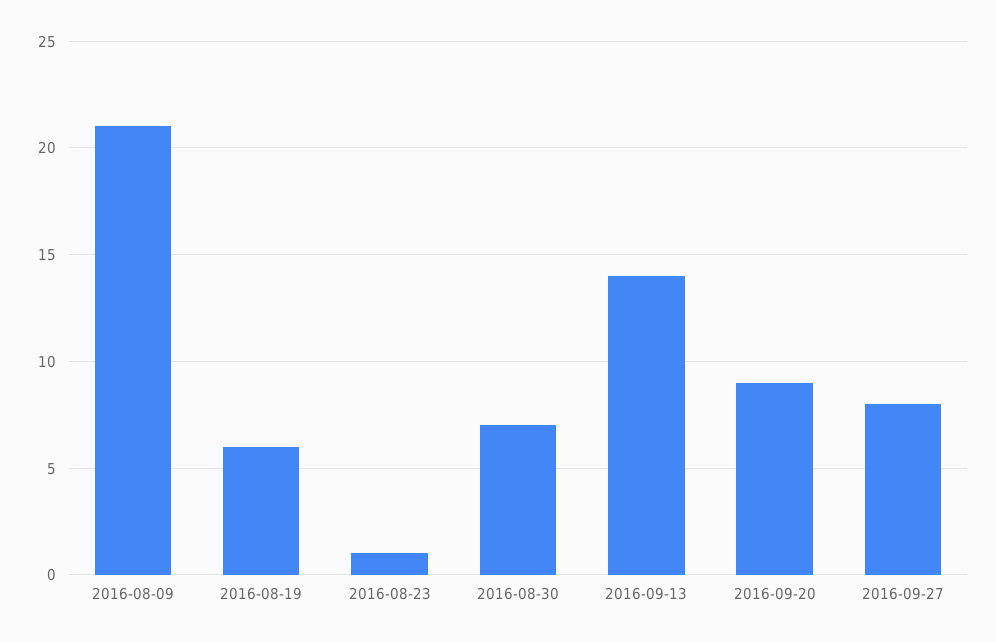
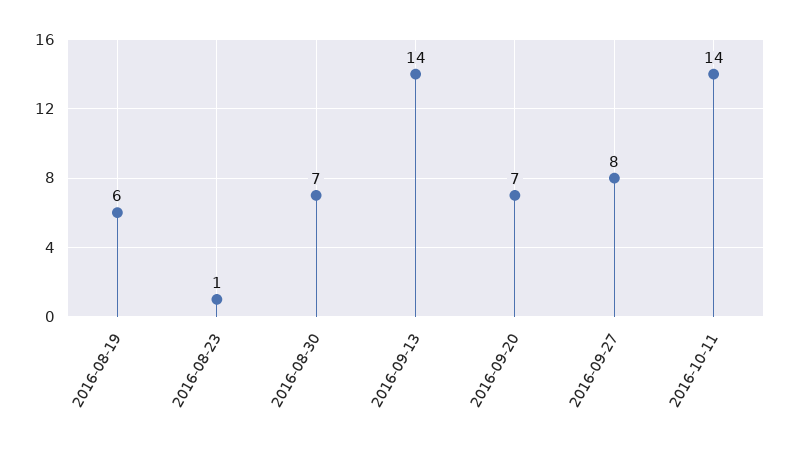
2016-08-09: 21 -> none
2016-09-20: 9 -> 7
2016-10-11: none -> 14

